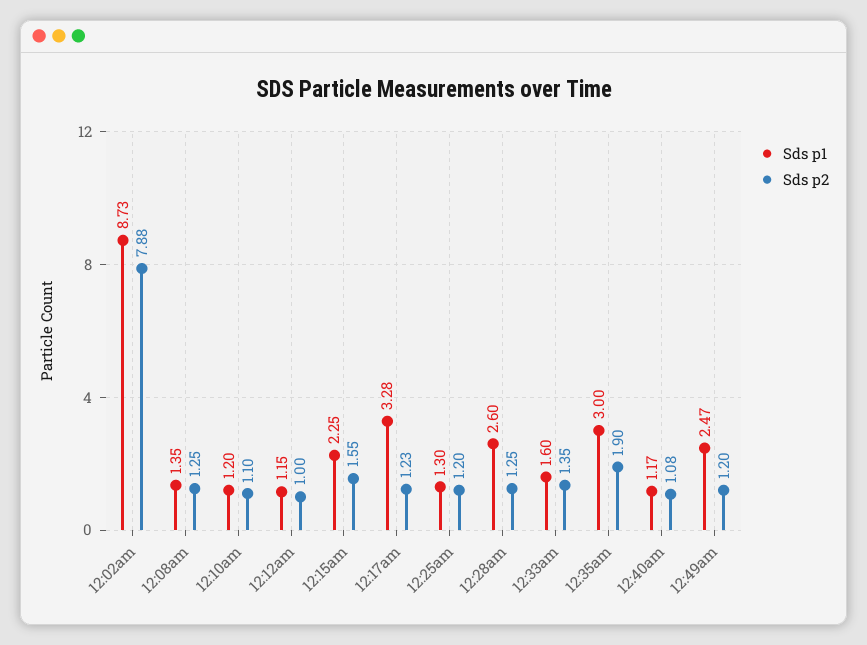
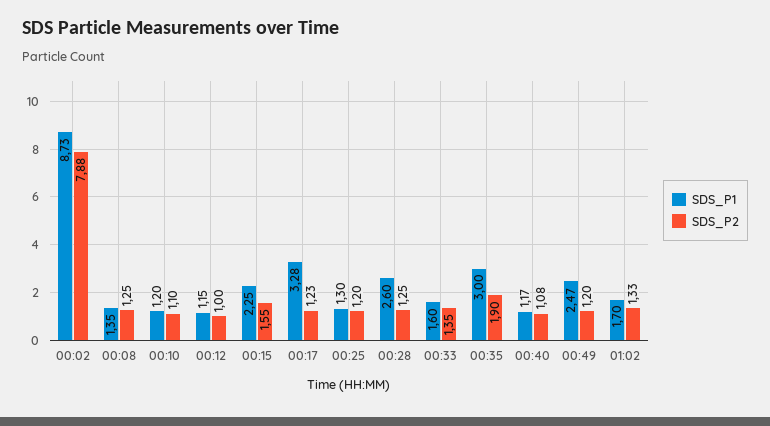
Sds p1, 01:02: none -> 1.7
Sds p2, 01:02: none -> 1.33

